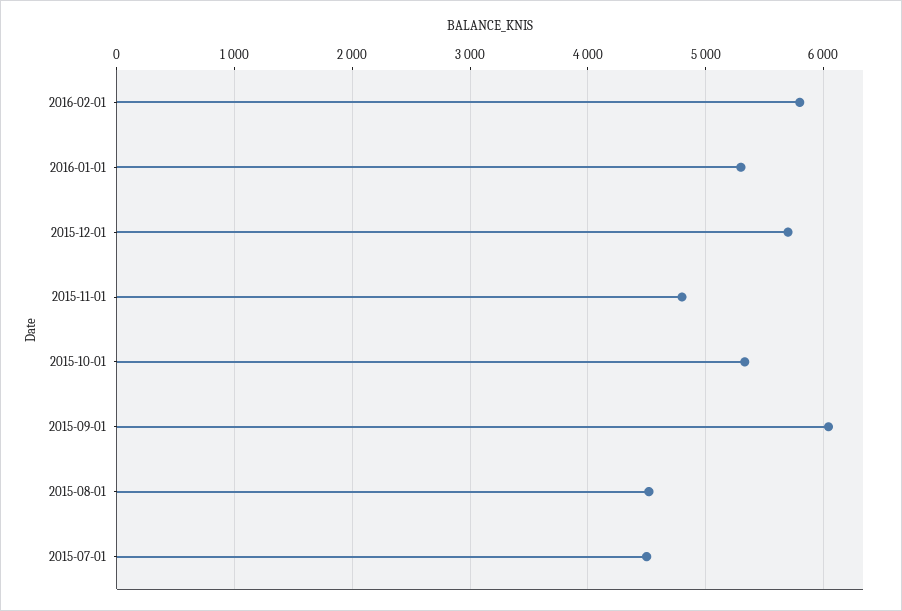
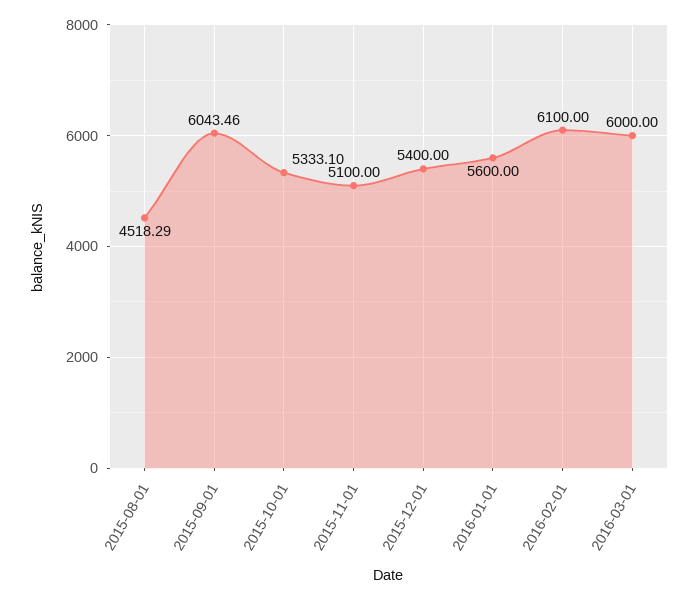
2016-02-01: 5800 -> 6100
2016-01-01: 5300 -> 5600
2015-12-01: 5700 -> 5400
2015-11-01: 4800 -> 5100
2015-07-01: 4500 -> none
2016-03-01: none -> 6000

